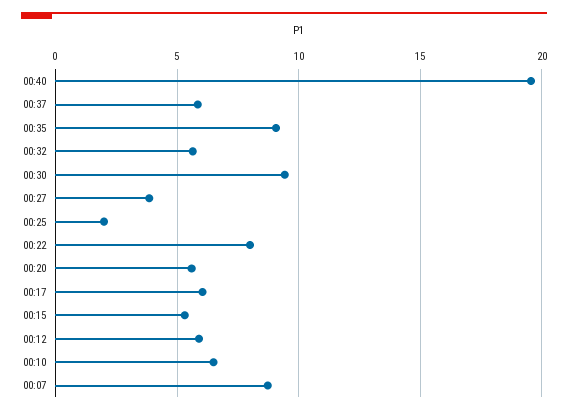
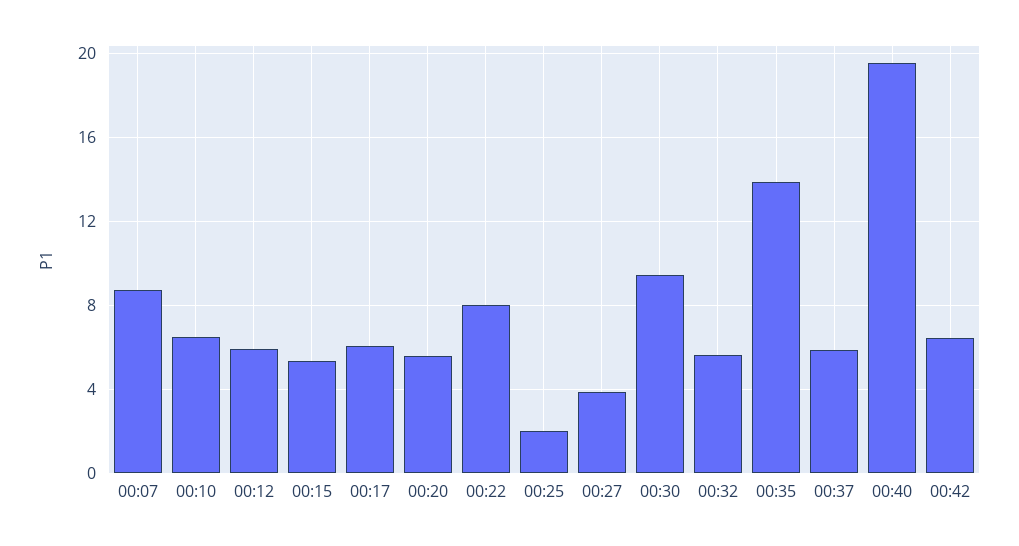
00:35: 9 -> 14
00:42: none -> 6.5

